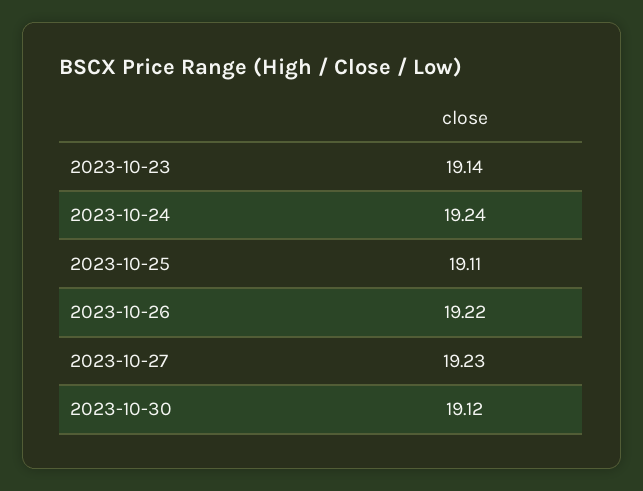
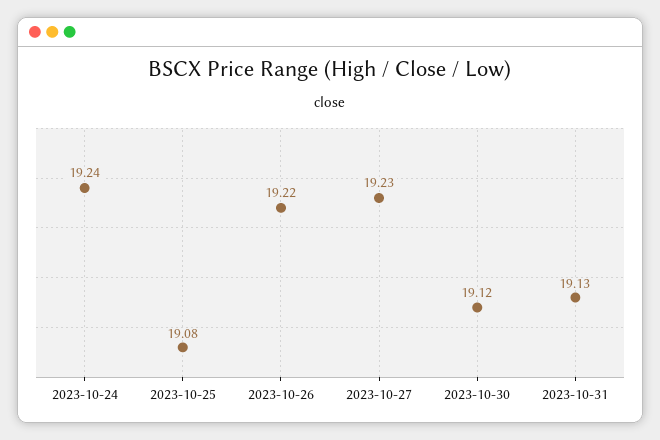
2023-10-23: 19.14 -> none
2023-10-25: 19.11 -> 19.08
2023-10-31: none -> 19.13

